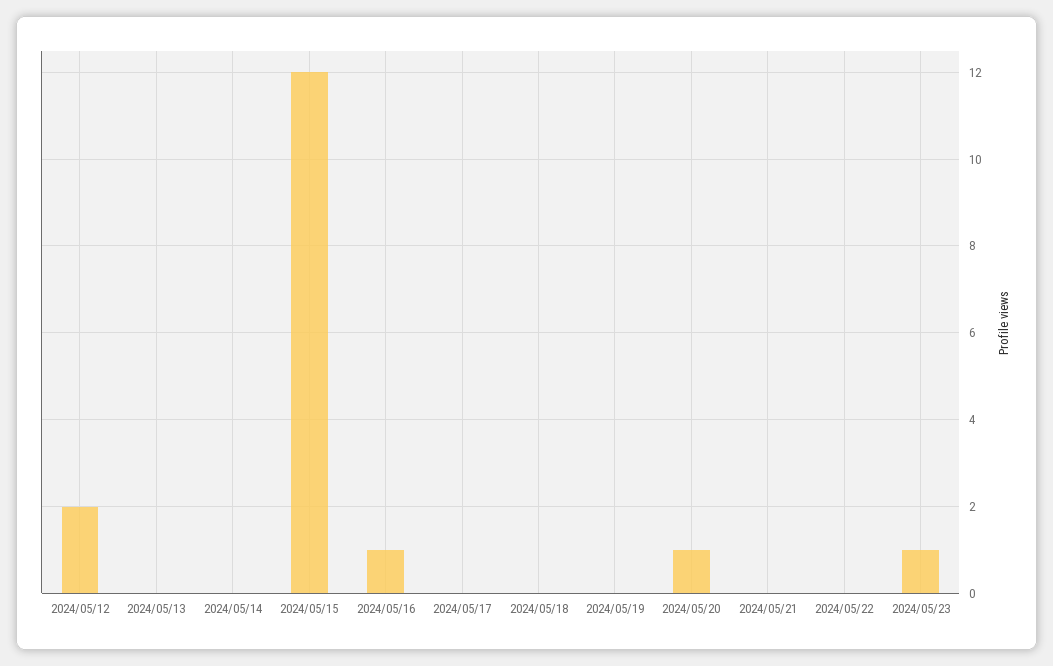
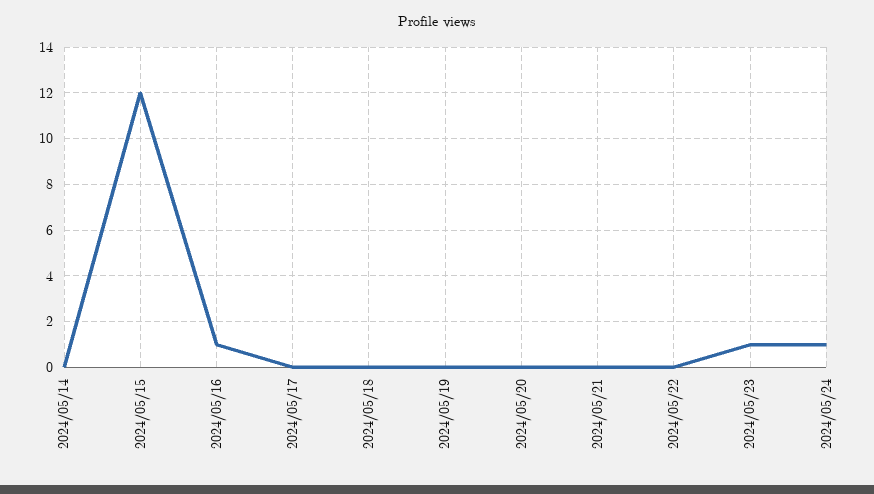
2024/05/12: 2 -> none
2024/05/13: 0 -> none
2024/05/20: 1 -> 0
2024/05/24: none -> 1

